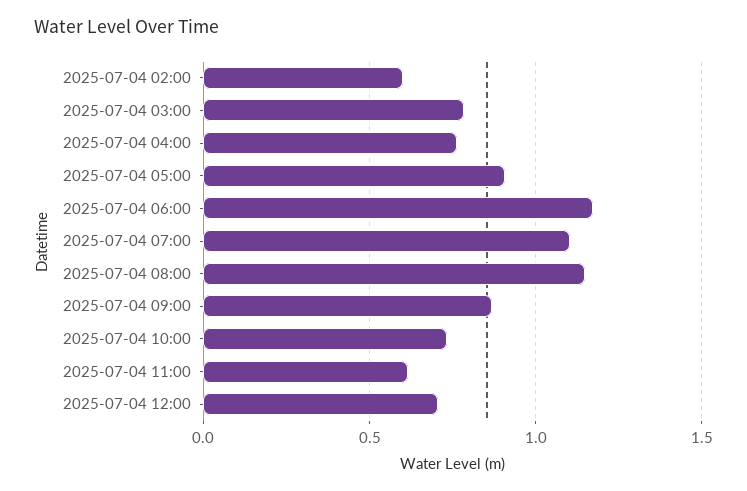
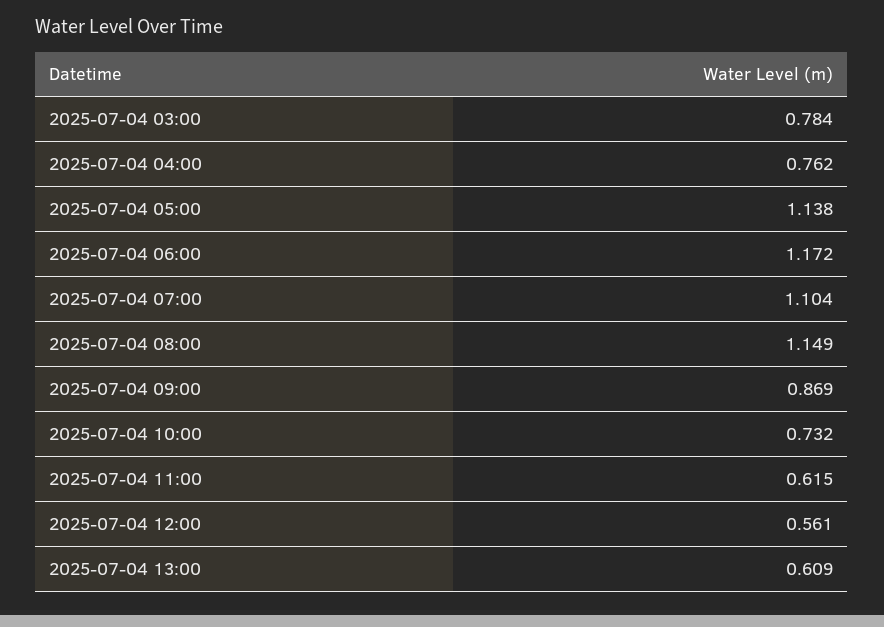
2025-07-04 02:00: 0.6 -> none
2025-07-04 05:00: 0.9 -> 1.138
2025-07-04 12:00: 0.7 -> 0.561
2025-07-04 13:00: none -> 0.609

